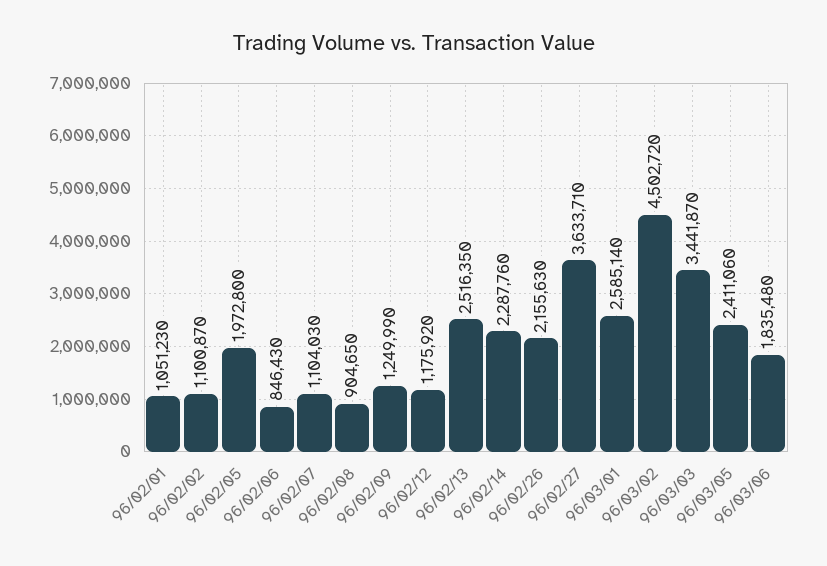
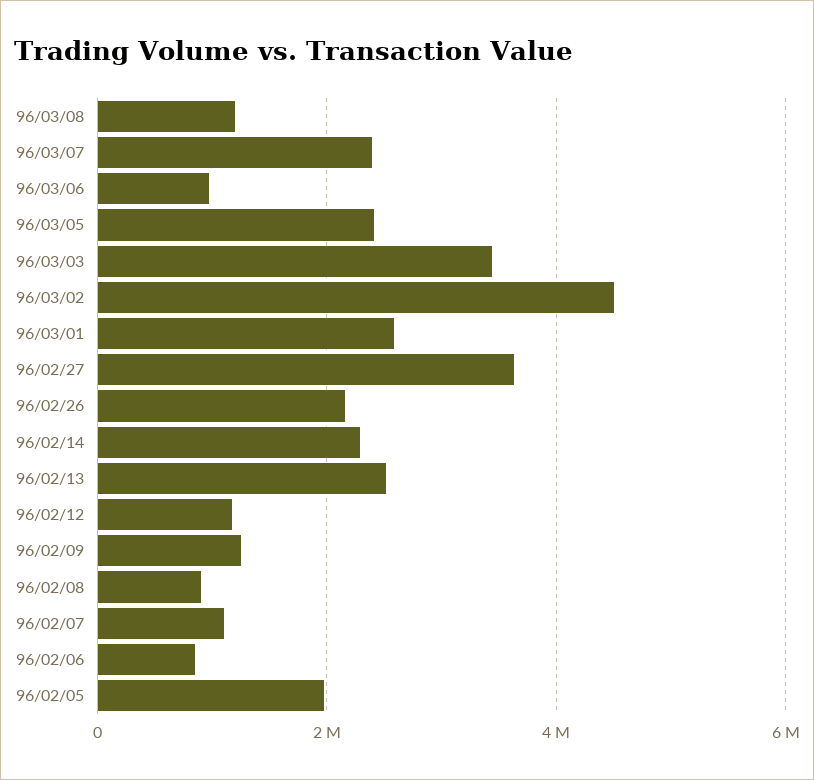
96/02/01: 1051230 -> none
96/02/02: 1100870 -> none
96/03/06: 1835480 -> 1000000
96/03/08: none -> 1200000
96/03/07: none -> 2400000

